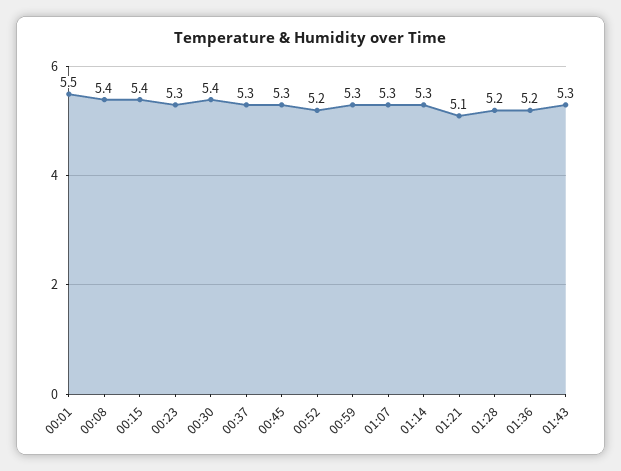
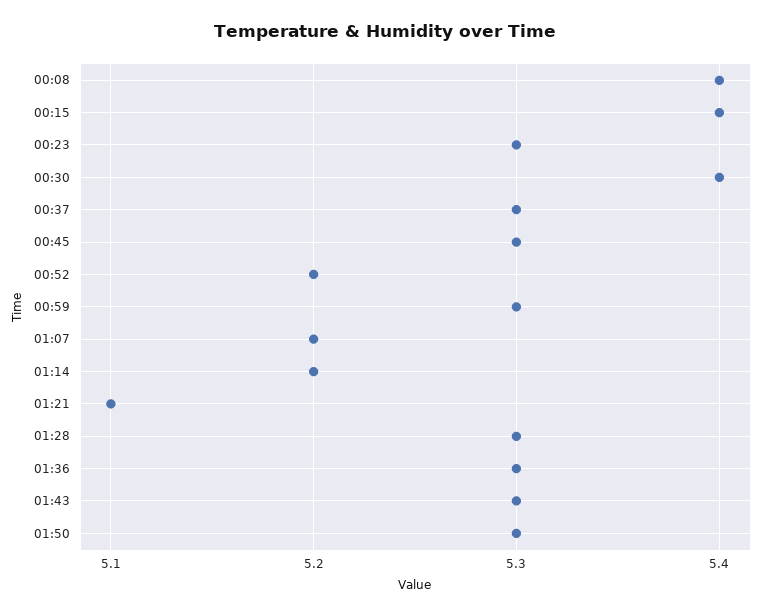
00:01: 5.5 -> none
01:07: 5.3 -> 5.2
01:14: 5.3 -> 5.2
01:28: 5.2 -> 5.3
01:36: 5.2 -> 5.3
01:50: none -> 5.3

